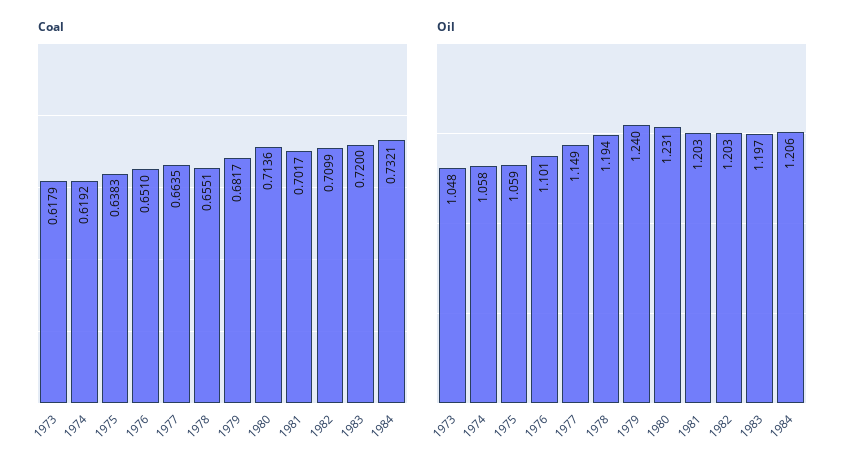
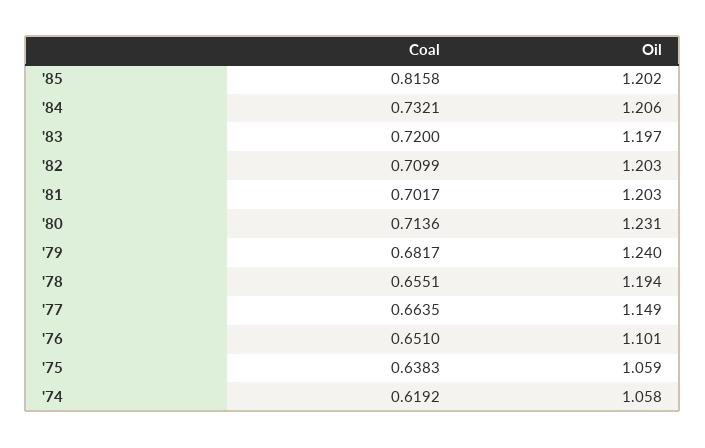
Coal, 1973: 0.6179 -> none
Oil, 1973: 1.048 -> none
Coal, '85: none -> 0.8158
Oil, '85: none -> 1.202

